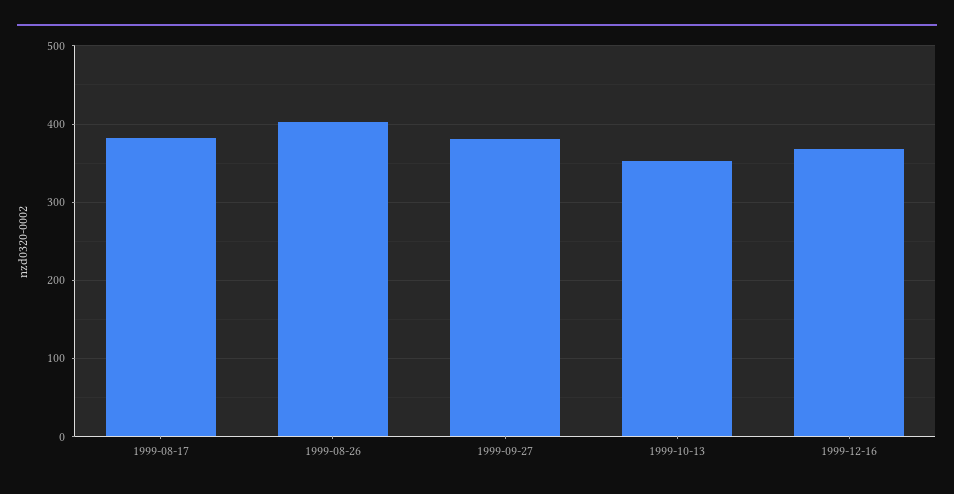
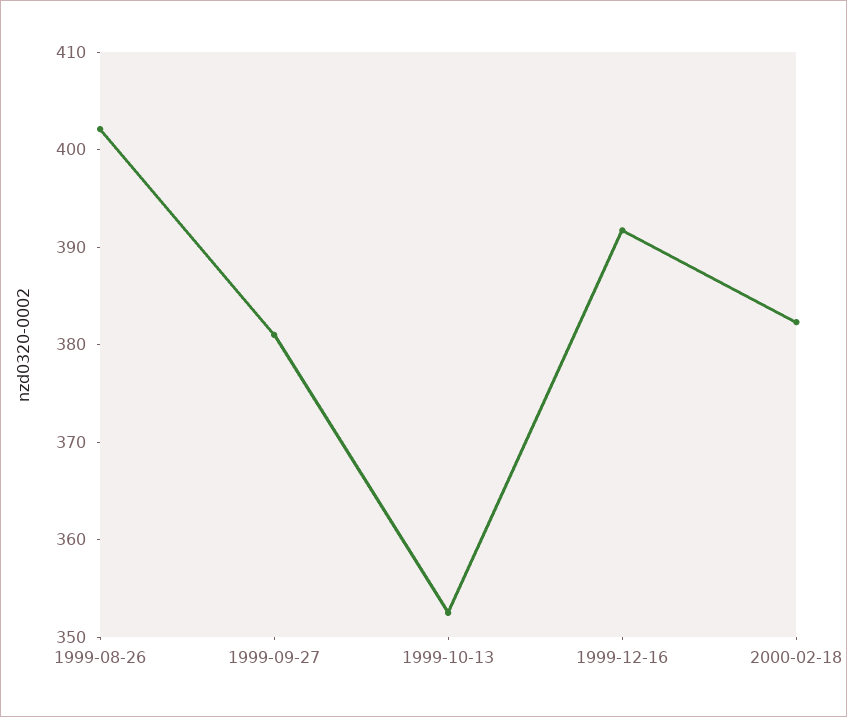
1999-08-17: 380 -> none
1999-12-16: 370 -> 392
2000-02-18: none -> 382

